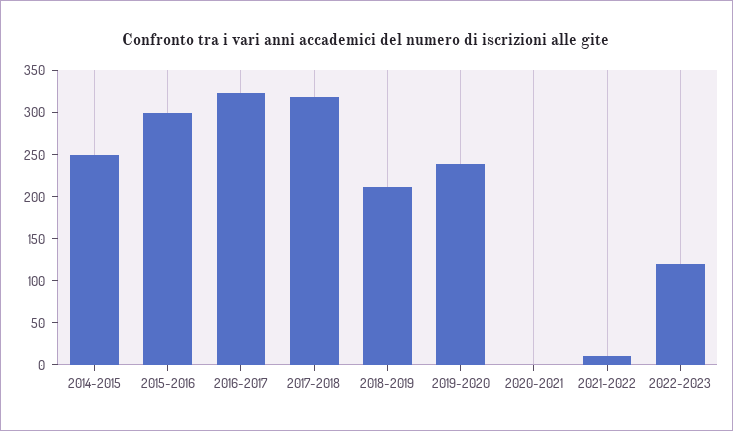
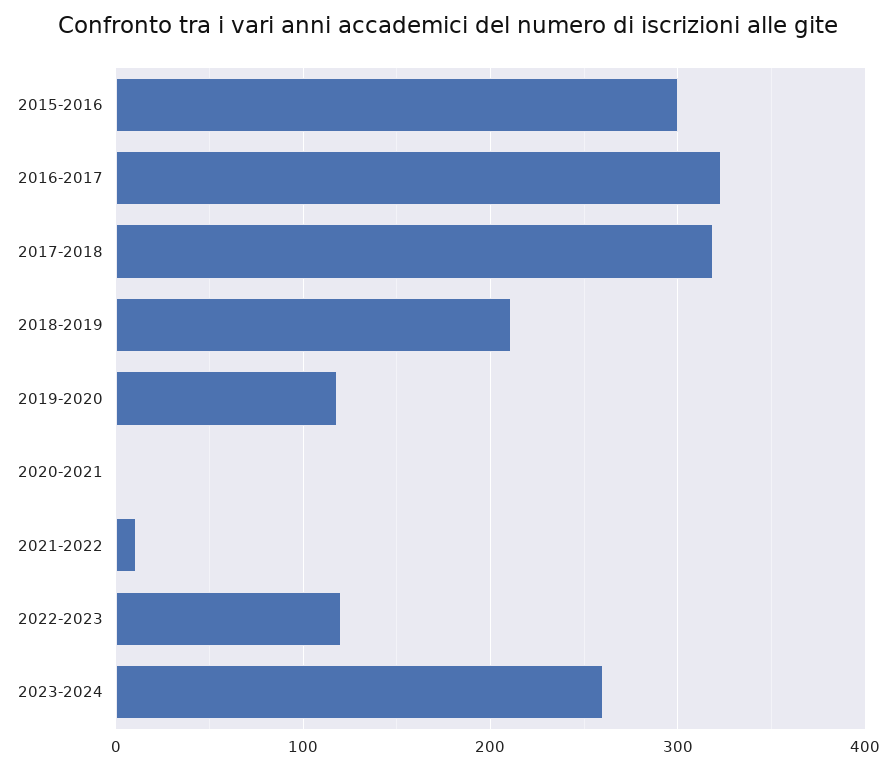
2014-2015: 250 -> none
2019-2020: 240 -> 120
2023-2024: none -> 260

